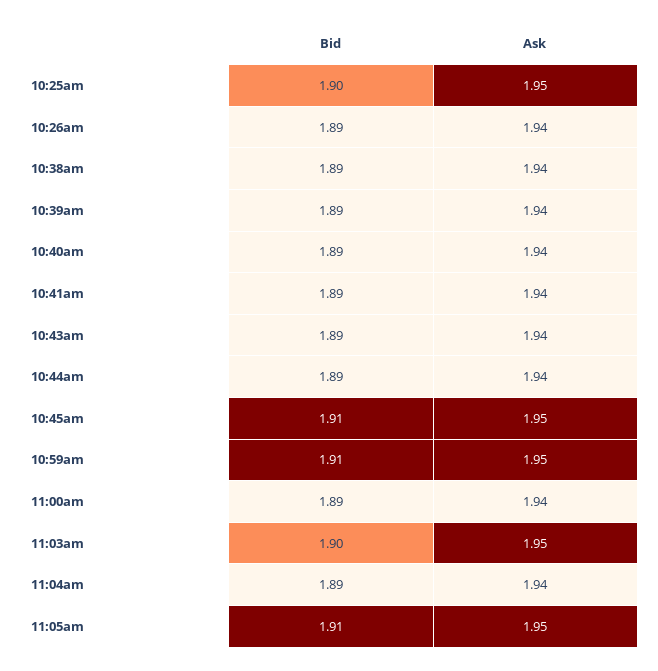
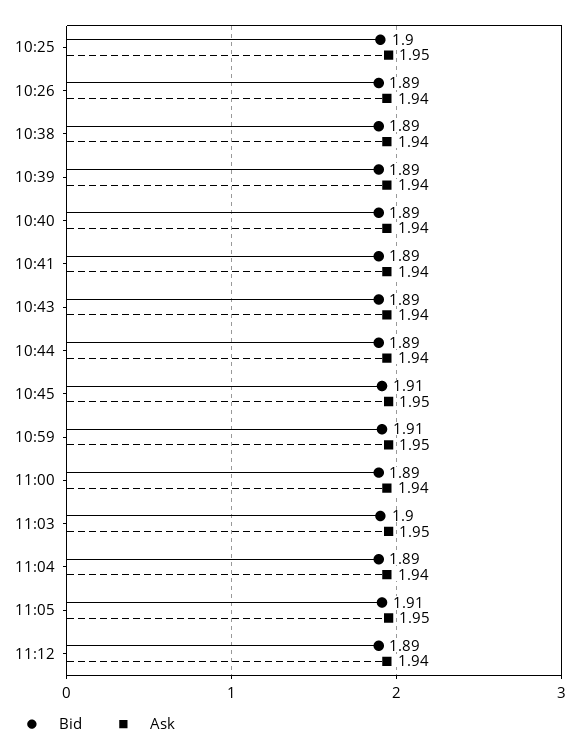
Bid, 11:12: none -> 1.89
Ask, 11:12: none -> 1.94

